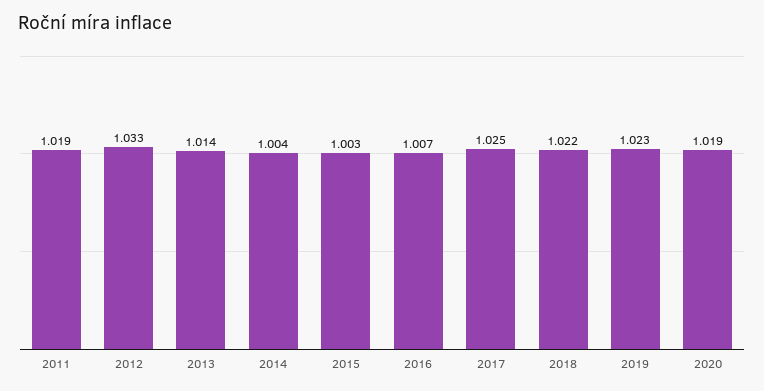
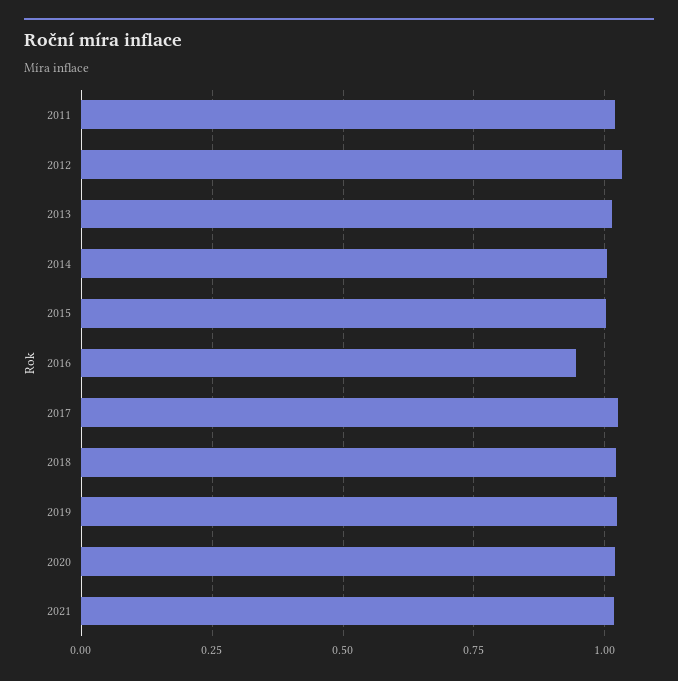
2016: 1.007 -> 0.95
2021: none -> 1.025

